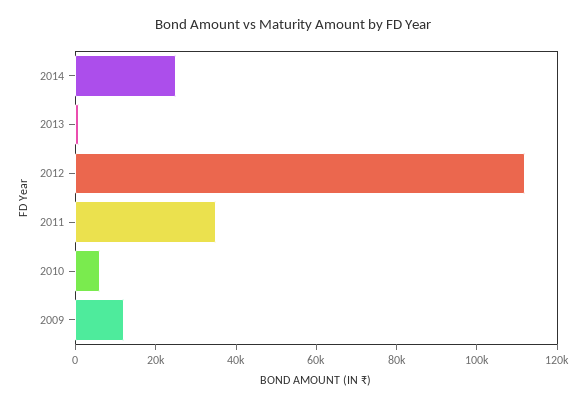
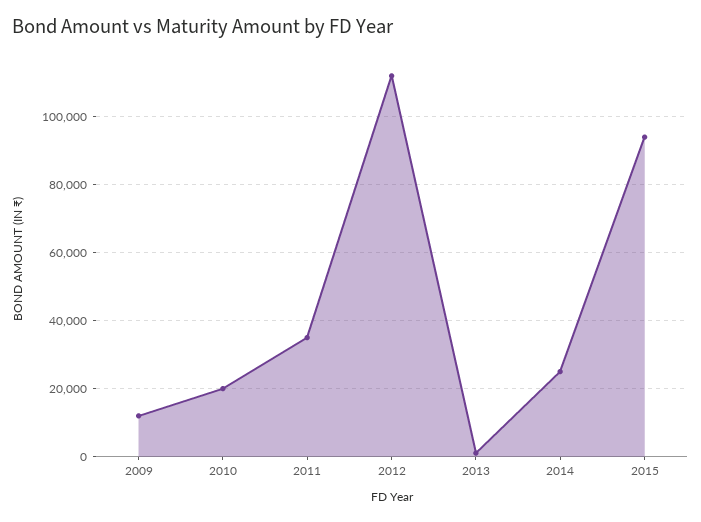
2010: 5000 -> 20000
2015: none -> 94000

